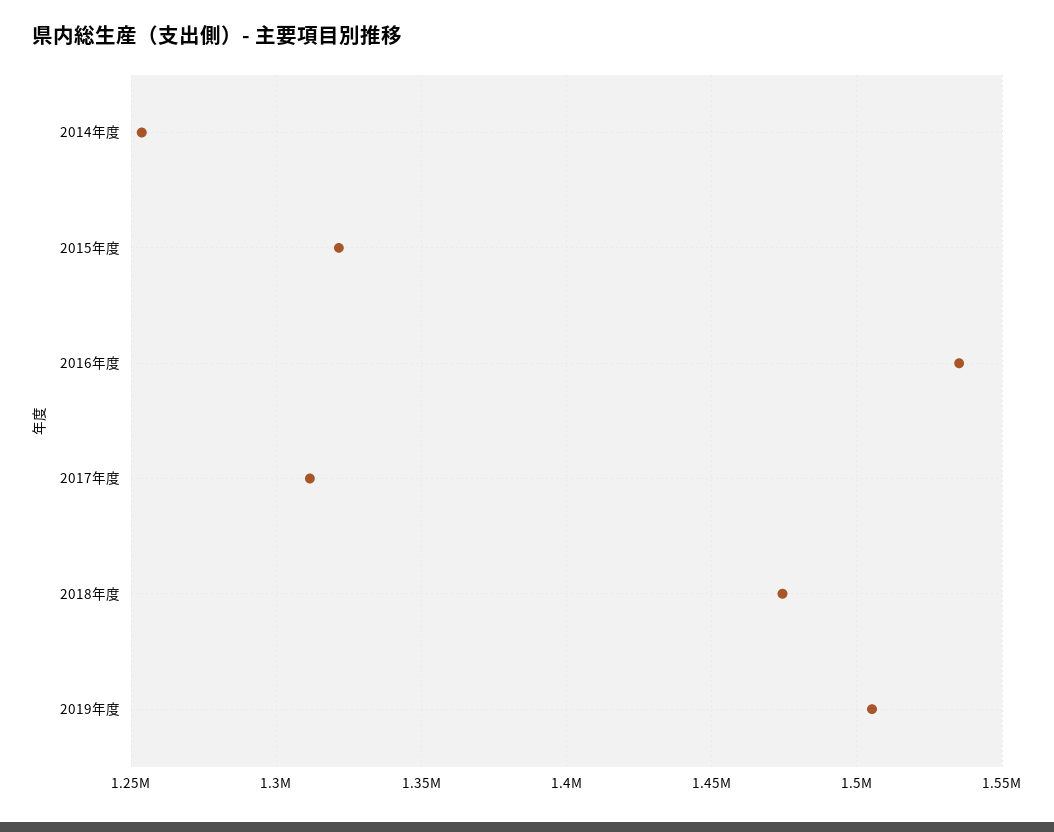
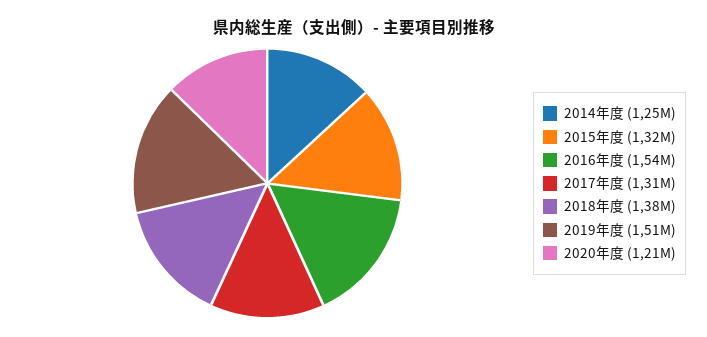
2018年度: 1475000 -> 1380000
2020年度: none -> 1210000

